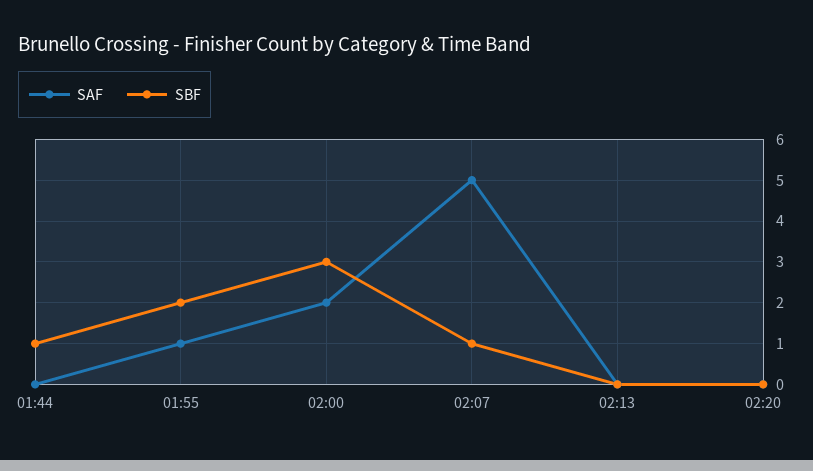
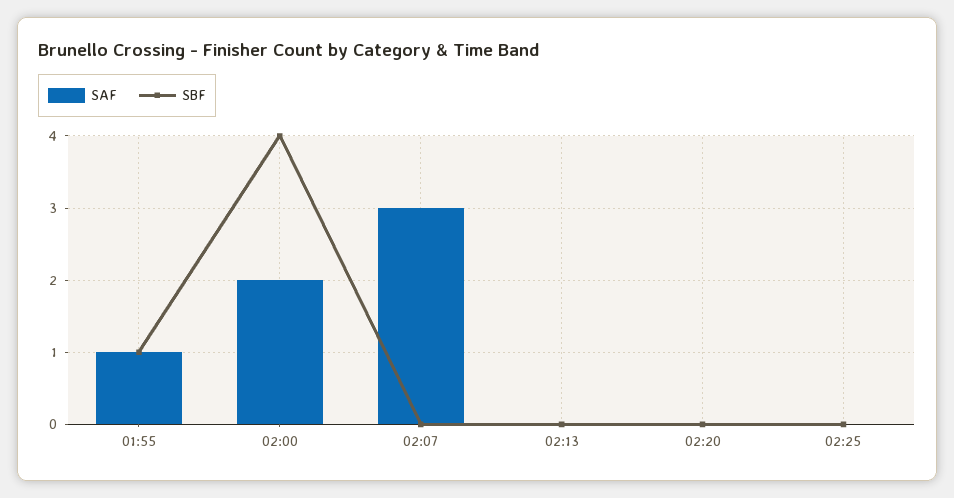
SAF, 01:44: 0 -> none
SBF, 01:44: 1 -> none
SBF, 01:55: 2 -> 1
SBF, 02:00: 3 -> 4
SAF, 02:07: 5 -> 3
SBF, 02:07: 1 -> 0
SAF, 02:25: none -> 0
SBF, 02:25: none -> 0

